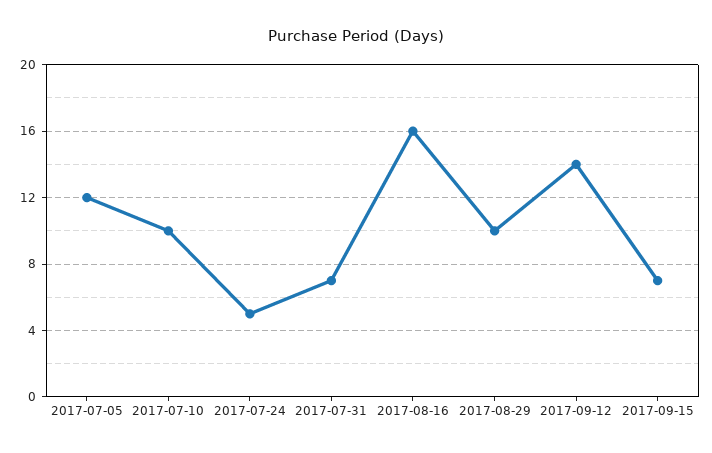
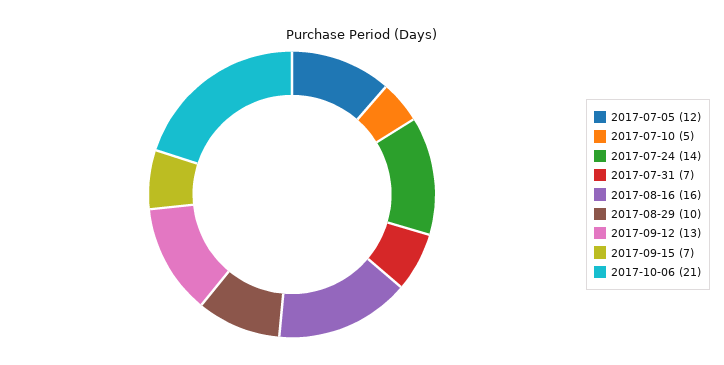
2017-07-10: 10 -> 5
2017-07-24: 5 -> 14
2017-09-12: 14 -> 13
2017-10-06: none -> 21

